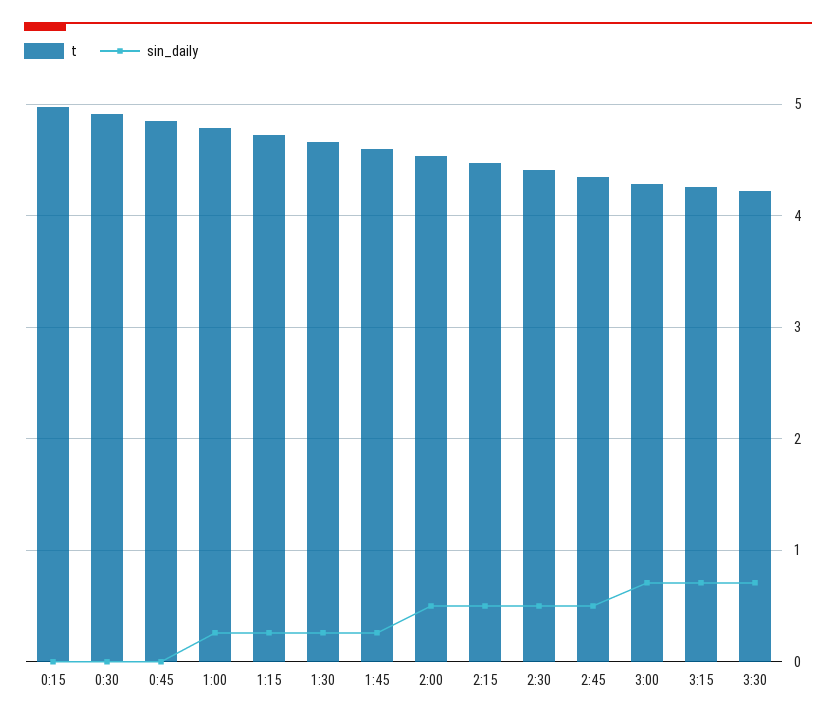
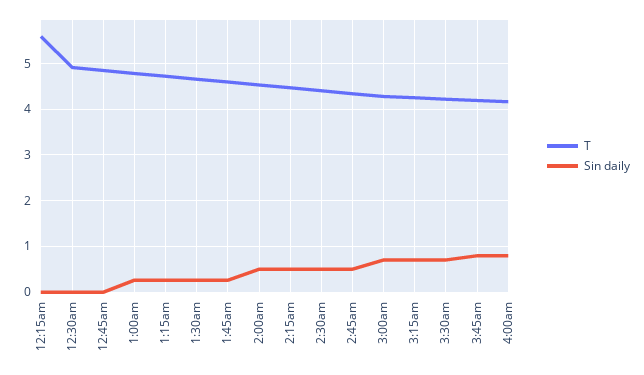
t, 0:15: 5 -> 5.6
t, 3:45am: none -> 4.2
sin_daily, 3:45am: none -> 0.8
t, 4:00am: none -> 4.2
sin_daily, 4:00am: none -> 0.8

